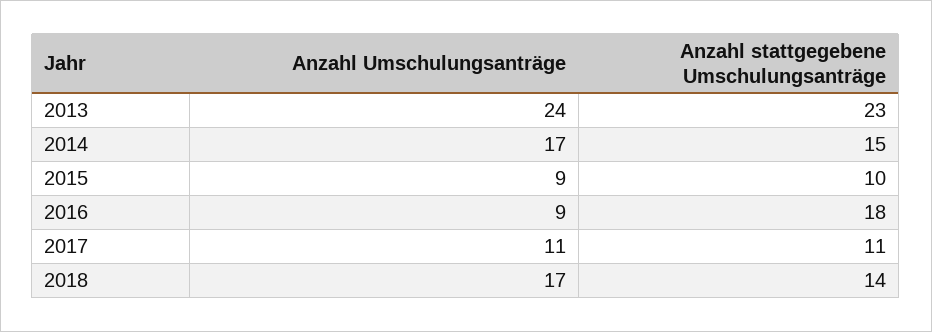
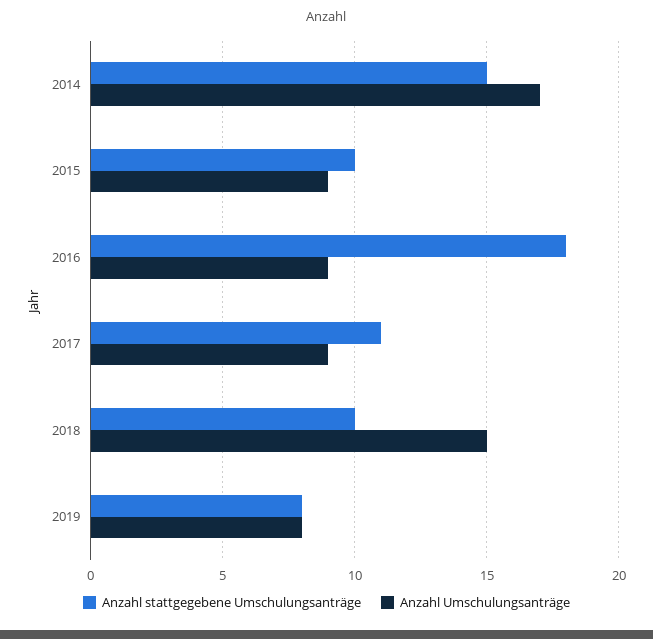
Anzahl Umschulungsanträge, 2013: 24 -> none
Anzahl stattgegebene Umschulungsanträge, 2013: 23 -> none
Anzahl Umschulungsanträge, 2017: 11 -> 9
Anzahl Umschulungsanträge, 2018: 17 -> 15
Anzahl stattgegebene Umschulungsanträge, 2018: 14 -> 10
Anzahl stattgegebene Umschulungsanträge, 2019: none -> 8
Anzahl Umschulungsanträge, 2019: none -> 8

